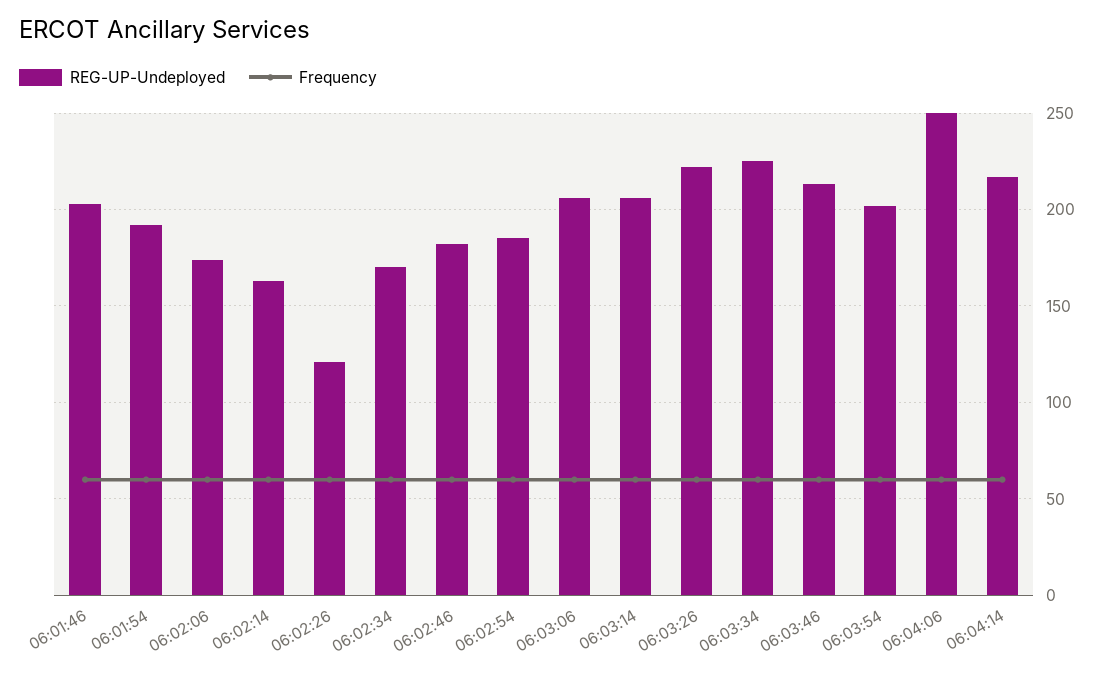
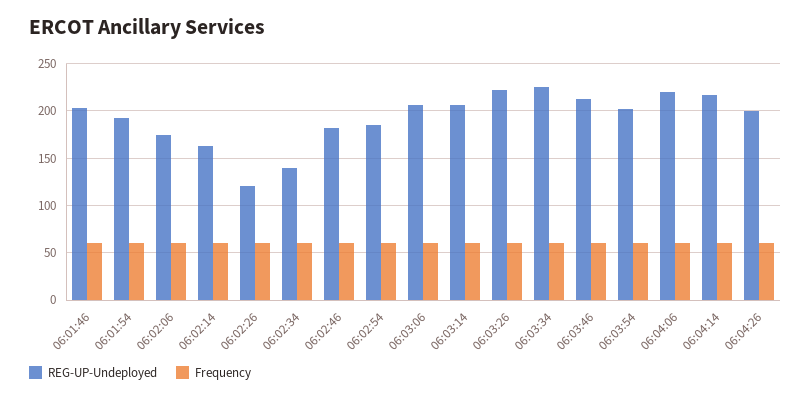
REG-UP-Undeployed, 06:02:34: 170 -> 140
REG-UP-Undeployed, 06:04:06: 250 -> 220
REG-UP-Undeployed, 06:04:26: none -> 200
Frequency, 06:04:26: none -> 60

